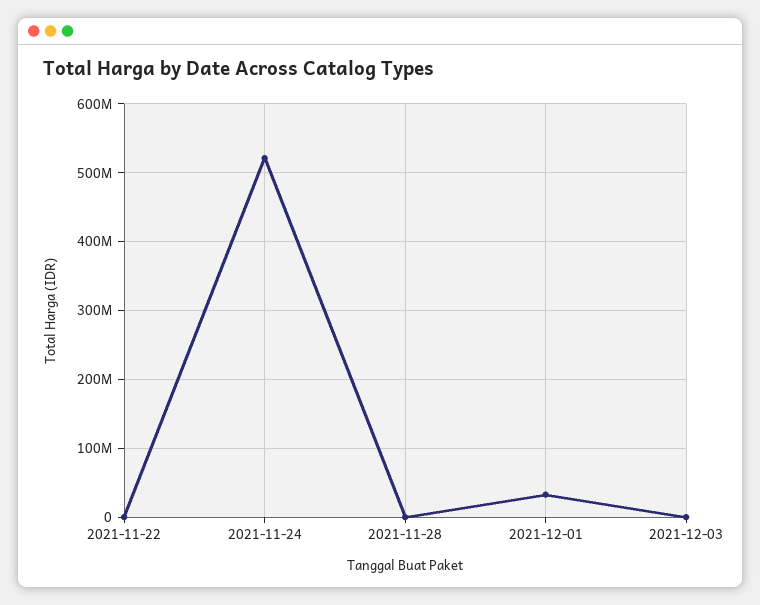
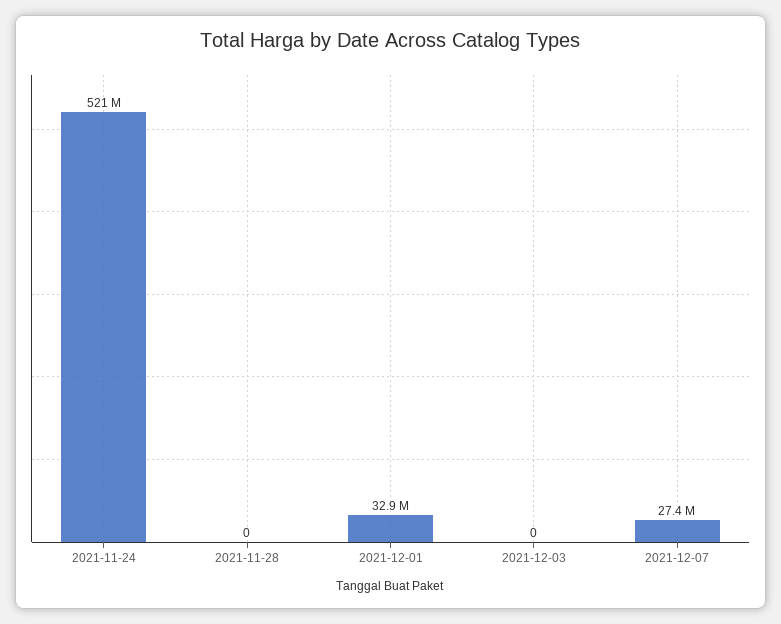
2021-11-22: 0 -> none
2021-12-07: none -> 27400000

